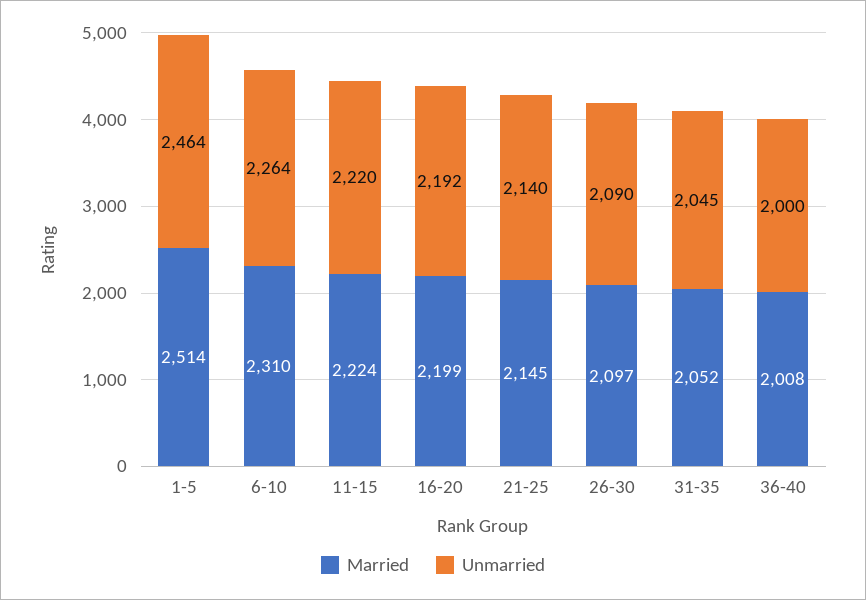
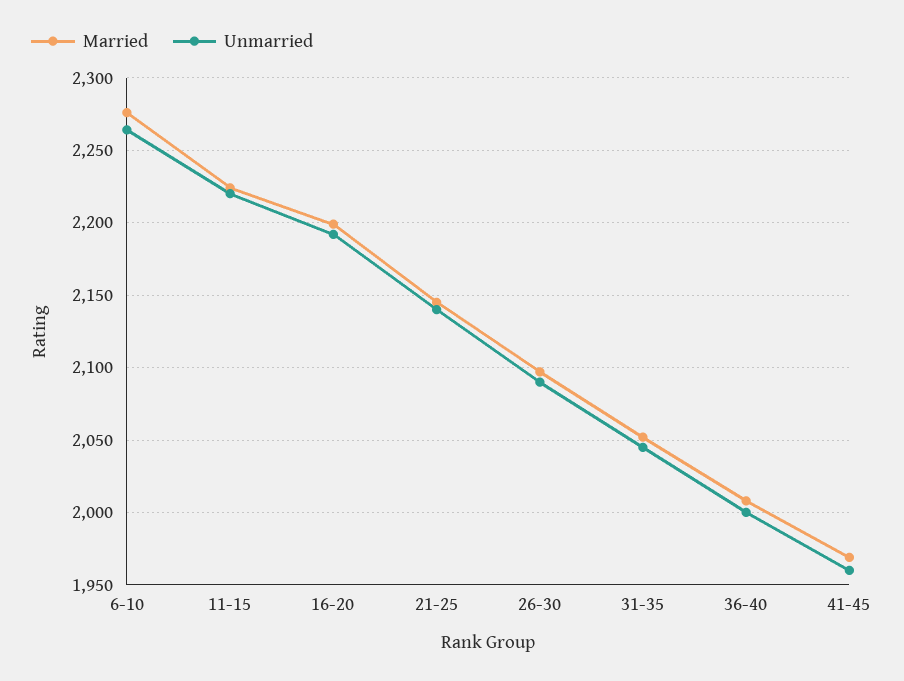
Married, 1-5: 2514 -> none
Unmarried, 1-5: 2464 -> none
Married, 6-10: 2310 -> 2275
Married, 41-45: none -> 1970
Unmarried, 41-45: none -> 1960

